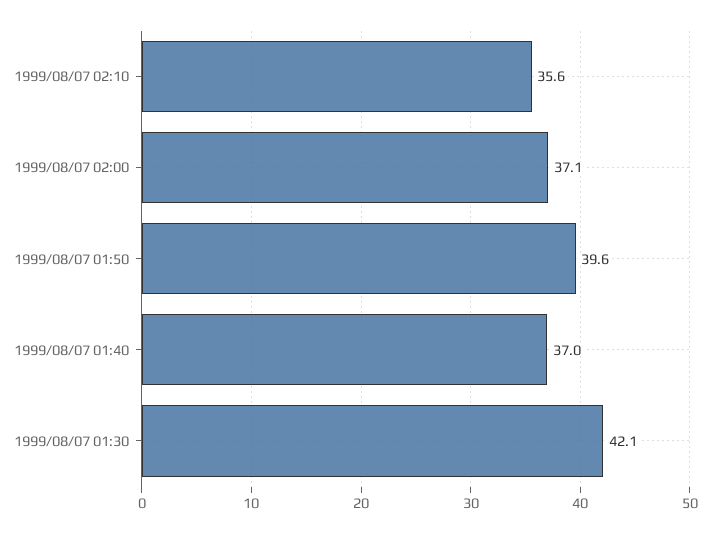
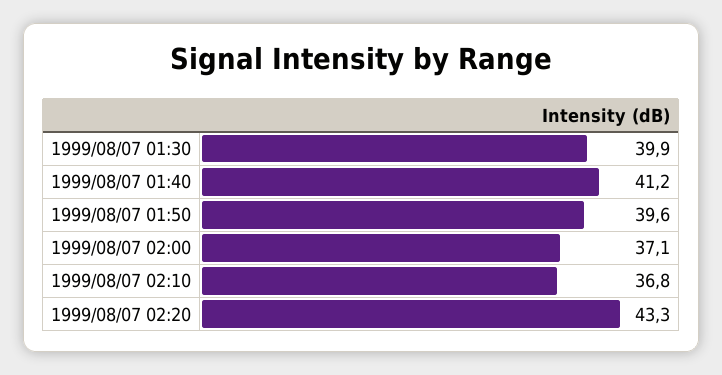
1999/08/07 02:10: 35.6 -> 36.8
1999/08/07 01:40: 37 -> 41.2
1999/08/07 01:30: 42.1 -> 39.9
1999/08/07 02:20: none -> 43.3

